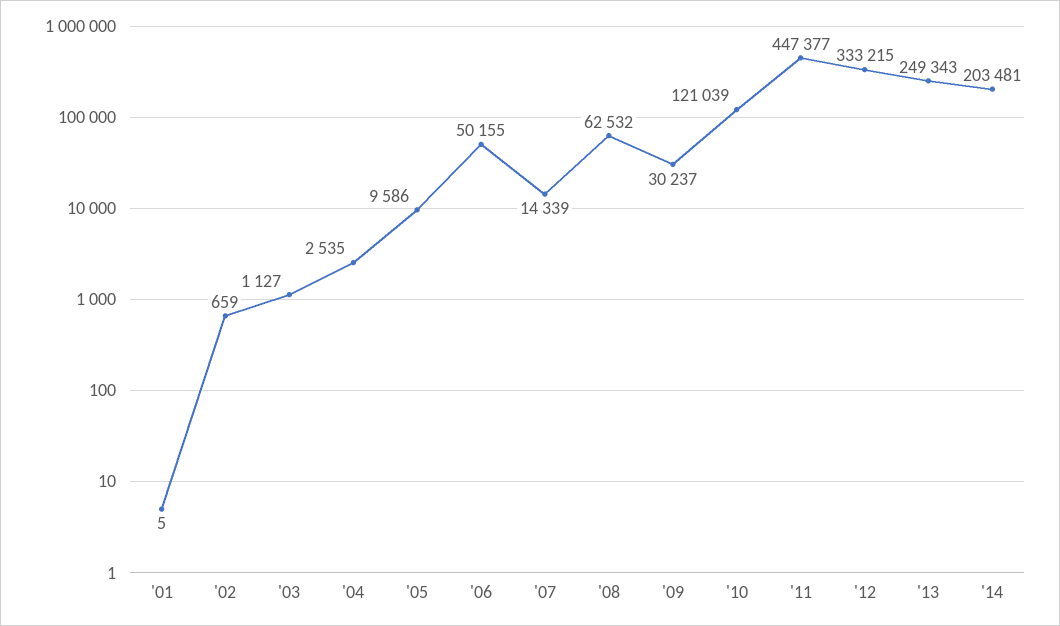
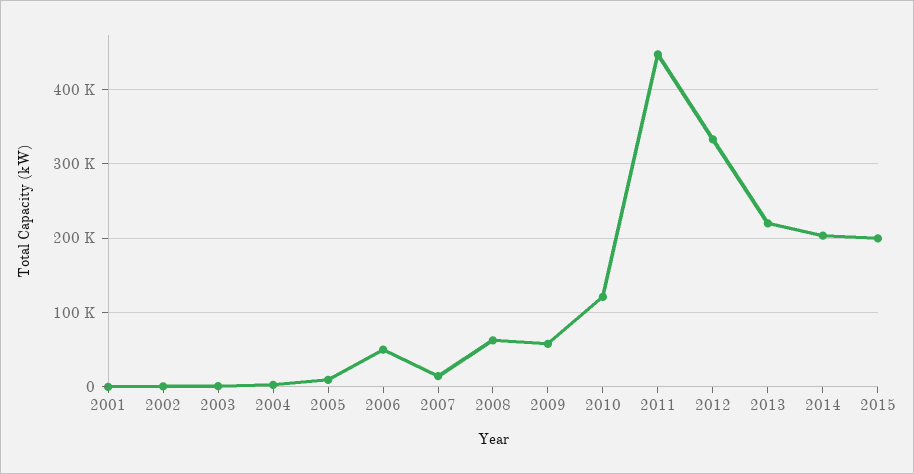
'09: 30237 -> 60000
'13: 249343 -> 220000
2015: none -> 200000

